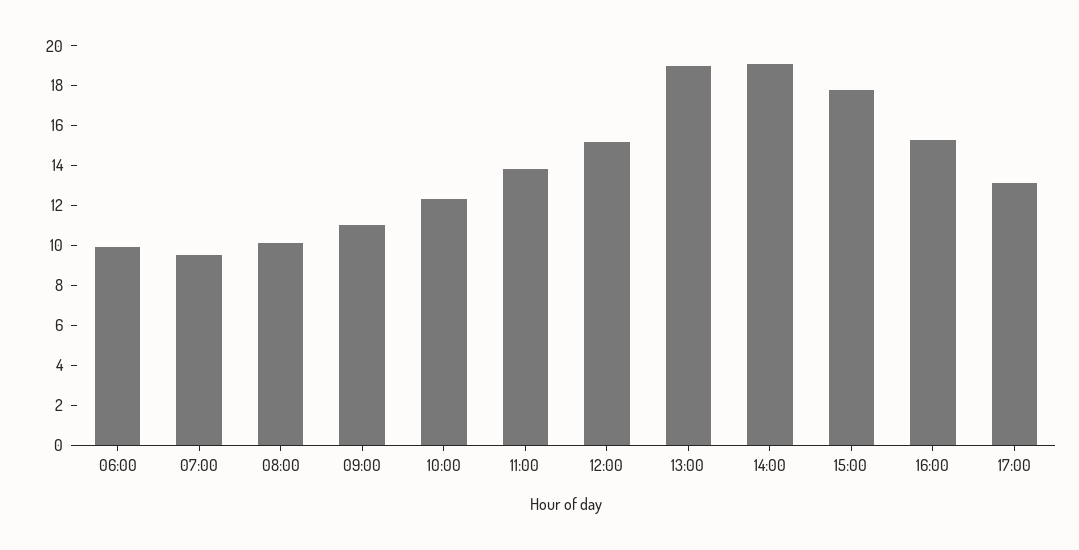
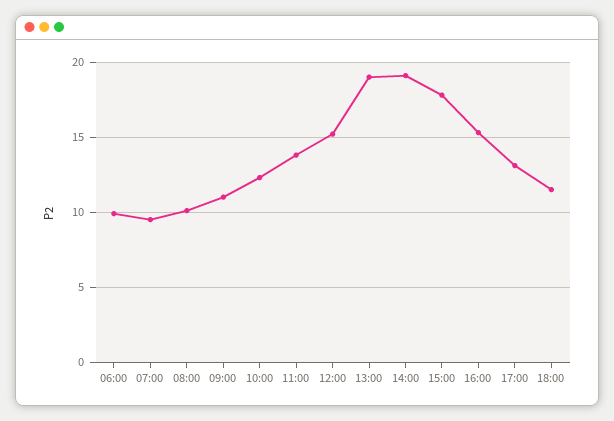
18:00: none -> 11.5

